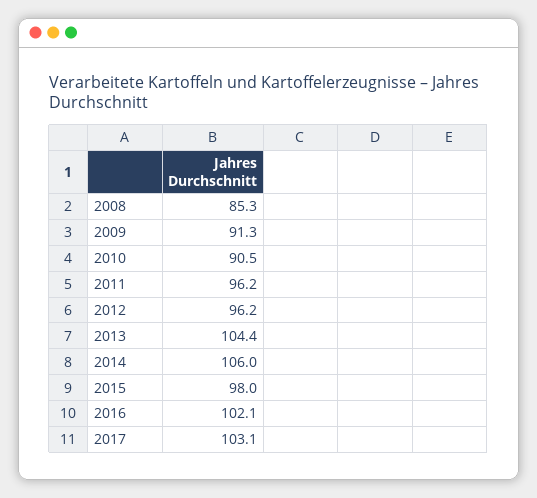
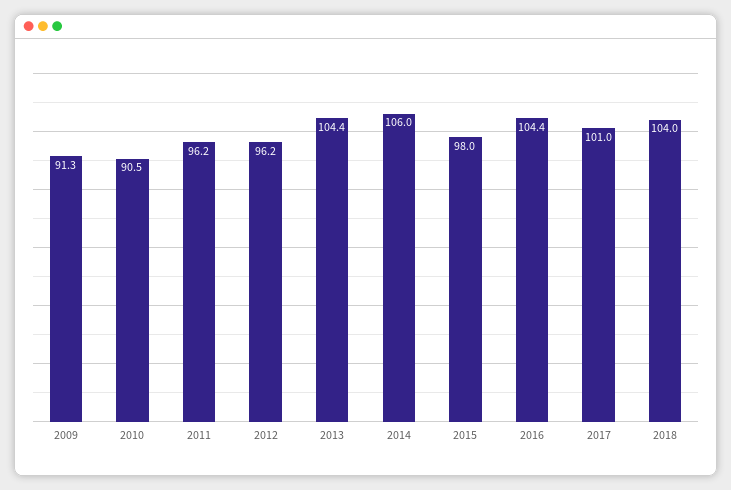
2008: 85.3 -> none
2016: 102.1 -> 104.4
2017: 103.1 -> 101
2018: none -> 104

